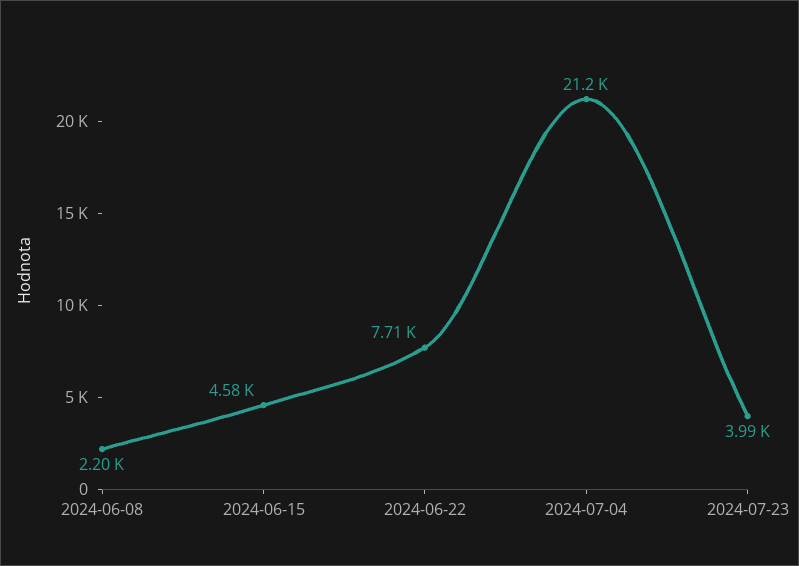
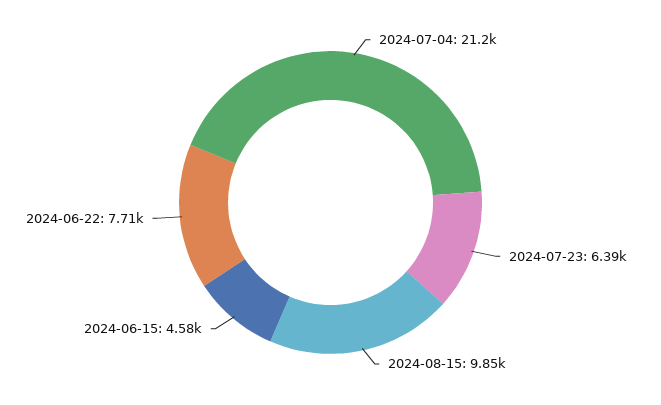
2024-06-08: 2200 -> none
2024-07-23: 3990 -> 6390
2024-08-15: none -> 9850

